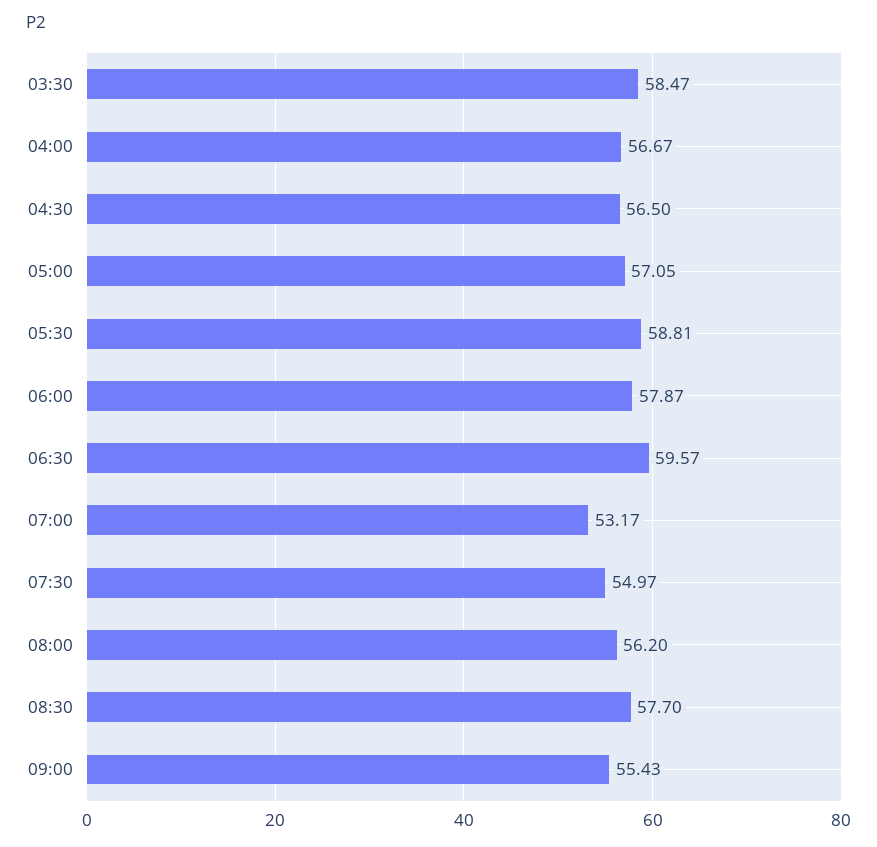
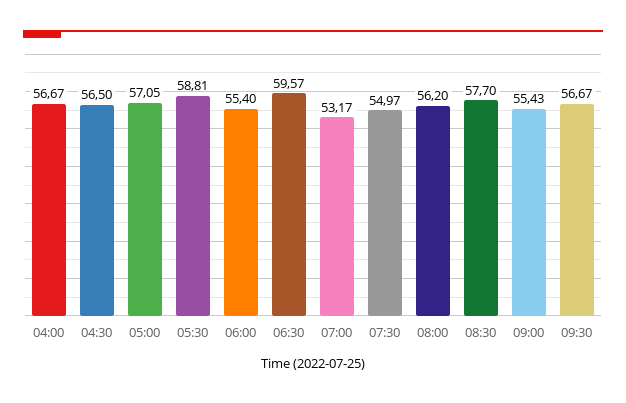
03:30: 58.47 -> none
06:00: 57.87 -> 55.4
09:30: none -> 56.67

